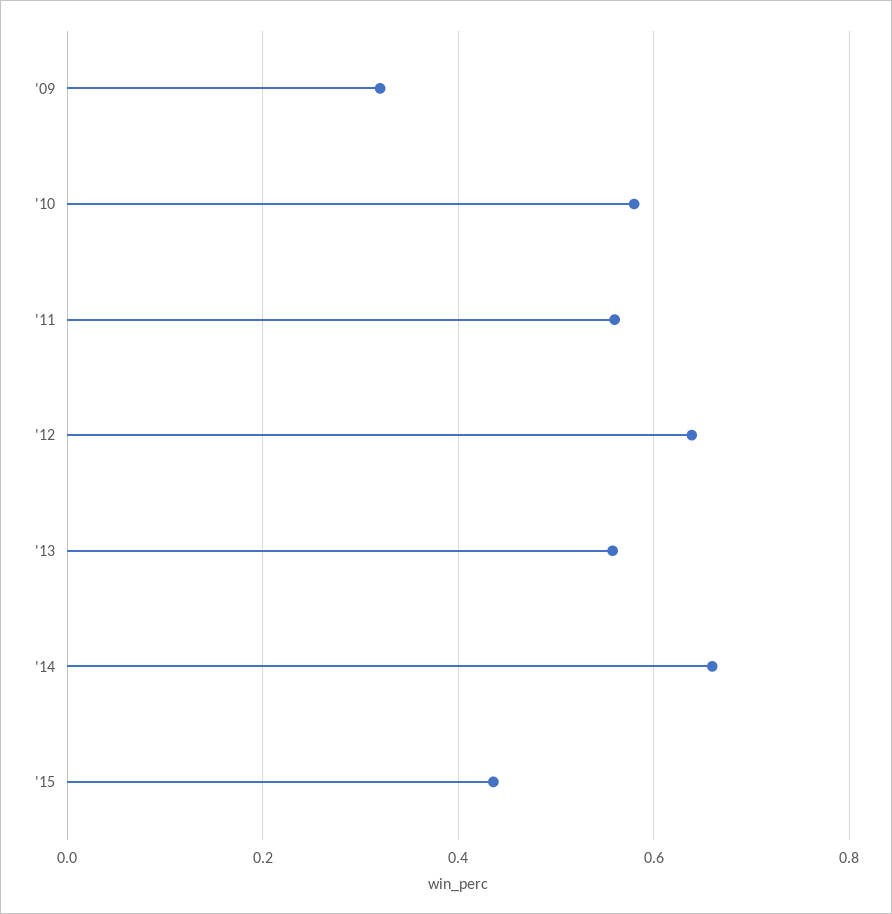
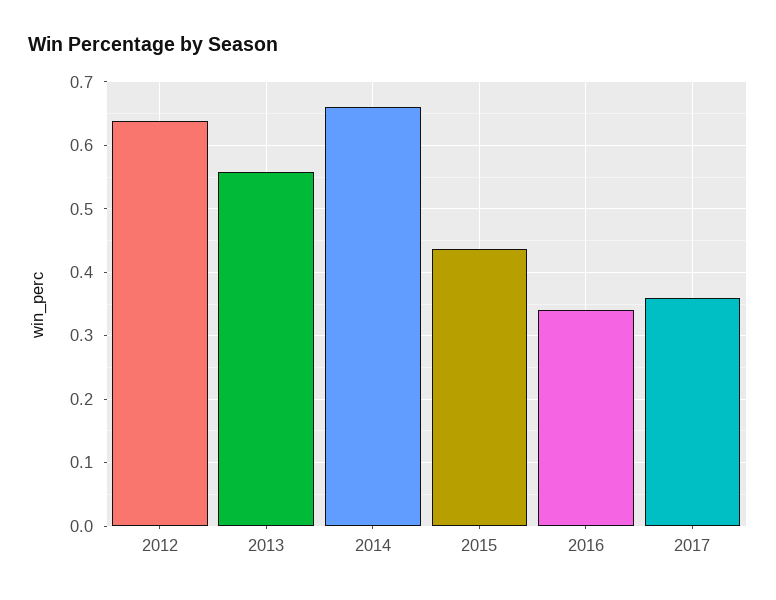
'09: 0.32 -> none
'10: 0.58 -> none
'11: 0.56 -> none
2016: none -> 0.34
2017: none -> 0.36

